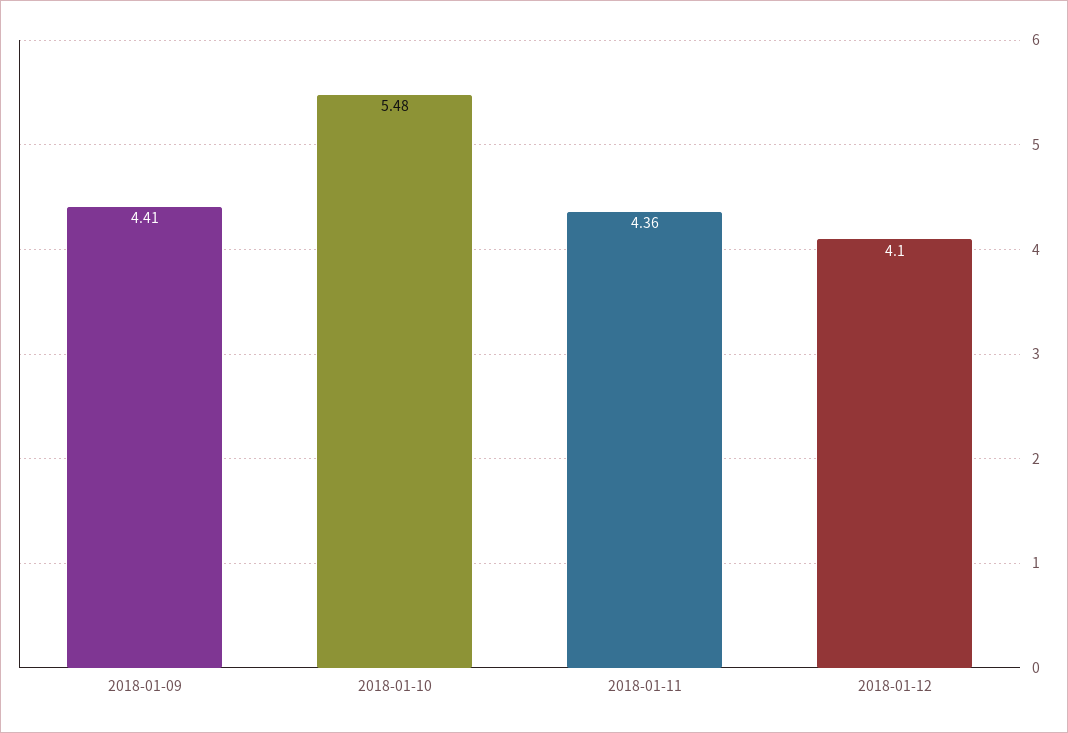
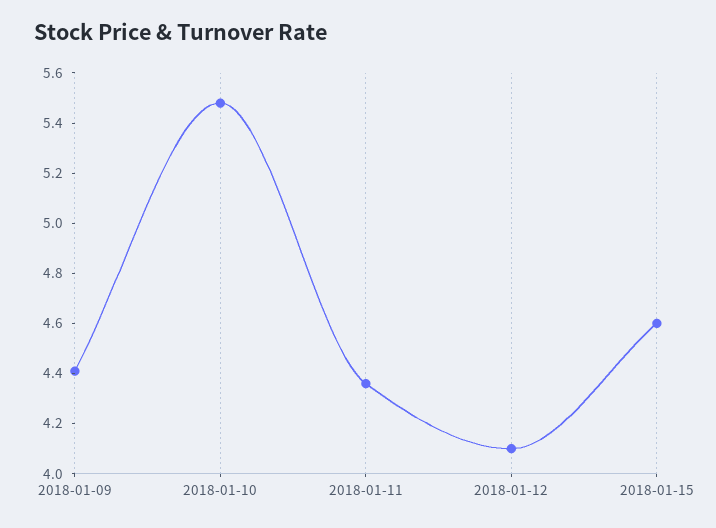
2018-01-15: none -> 4.6

